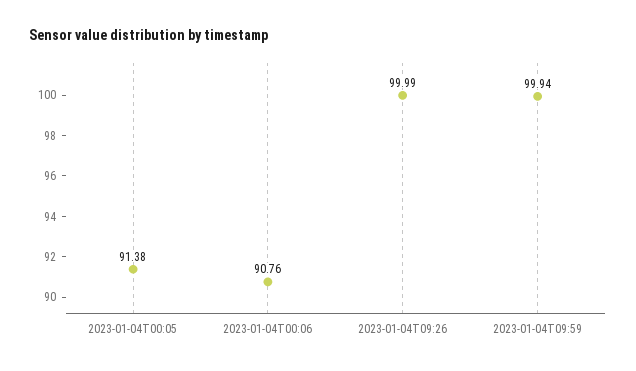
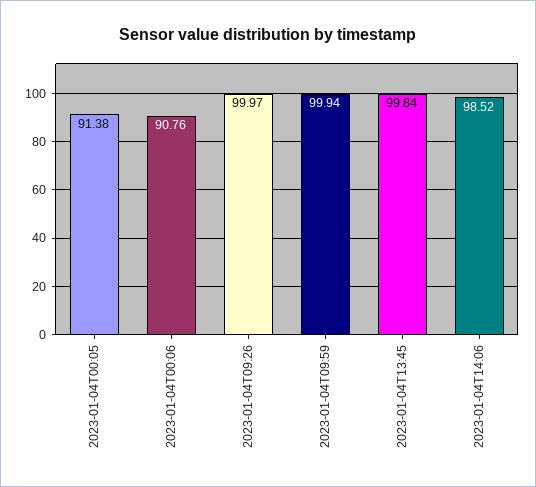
2023-01-04T09:26: 99.99 -> 99.97
2023-01-04T13:45: none -> 99.84
2023-01-04T14:06: none -> 98.52

